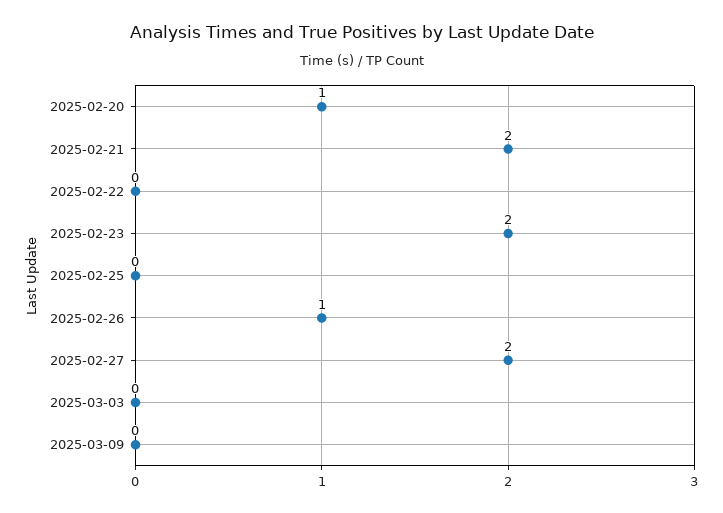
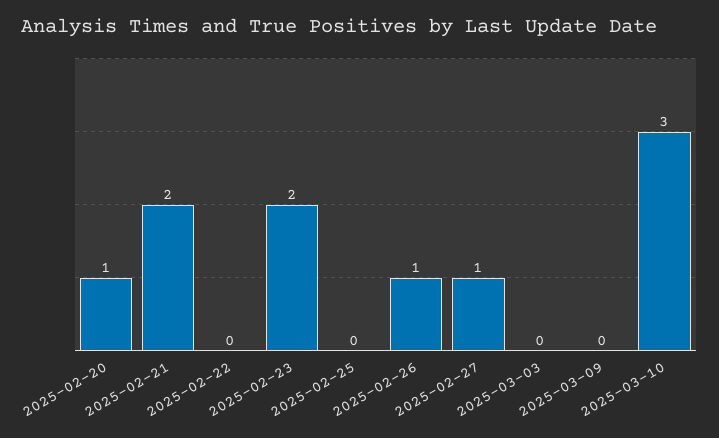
2025-02-27: 2 -> 1
2025-03-10: none -> 3

